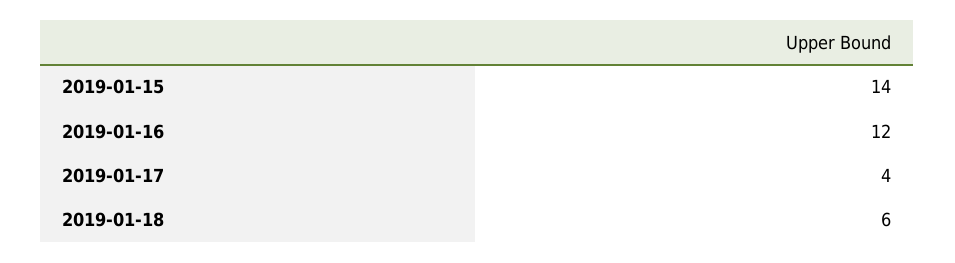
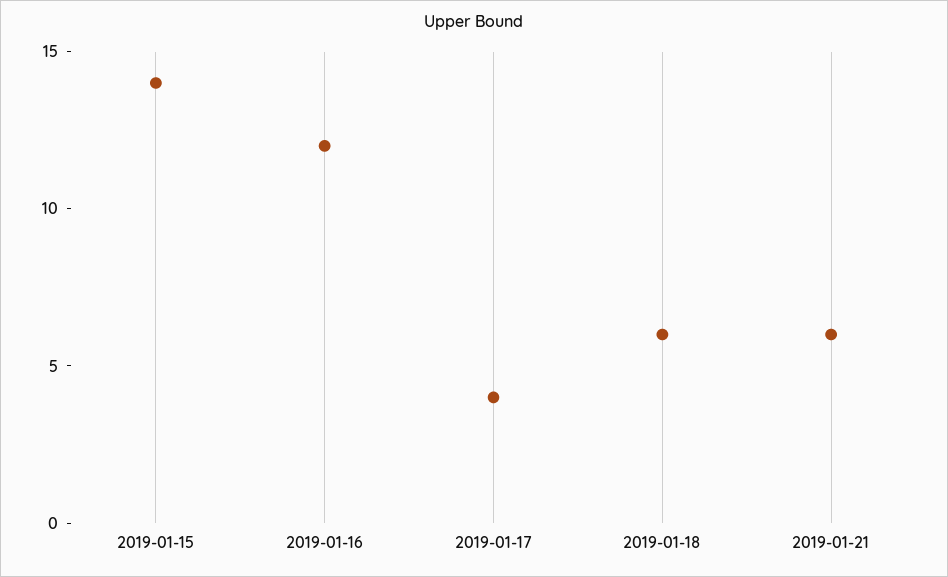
2019-01-21: none -> 6

